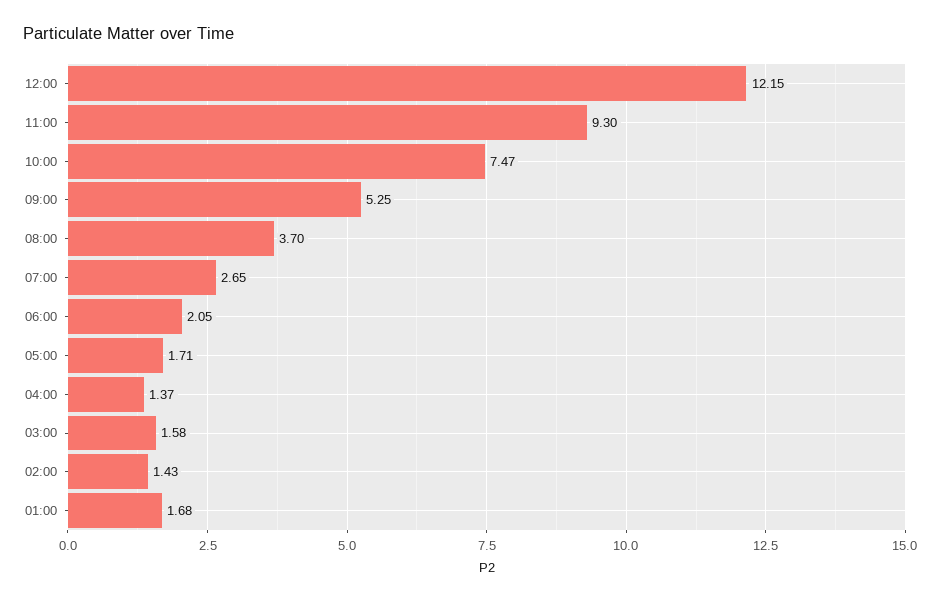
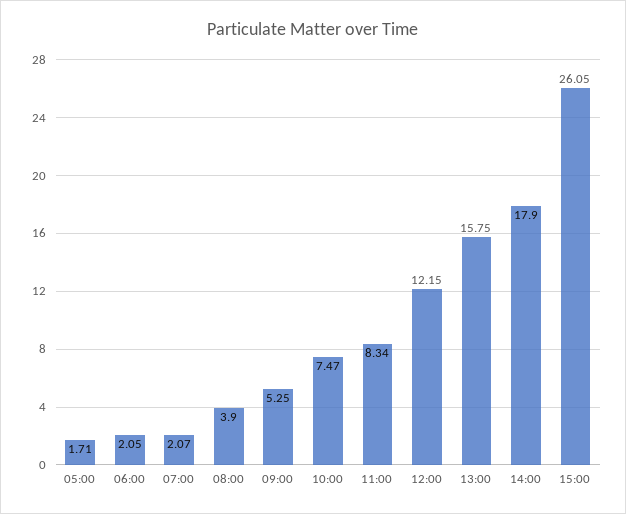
11:00: 9.3 -> 8.34
08:00: 3.7 -> 3.9
07:00: 2.65 -> 2.07
04:00: 1.37 -> none
03:00: 1.58 -> none
02:00: 1.43 -> none
01:00: 1.68 -> none
13:00: none -> 15.75
14:00: none -> 17.9
15:00: none -> 26.05

